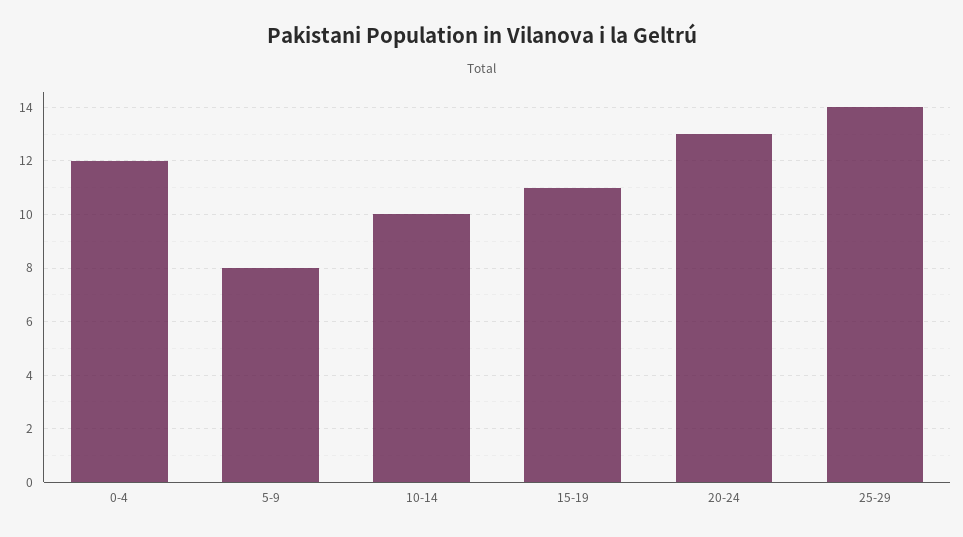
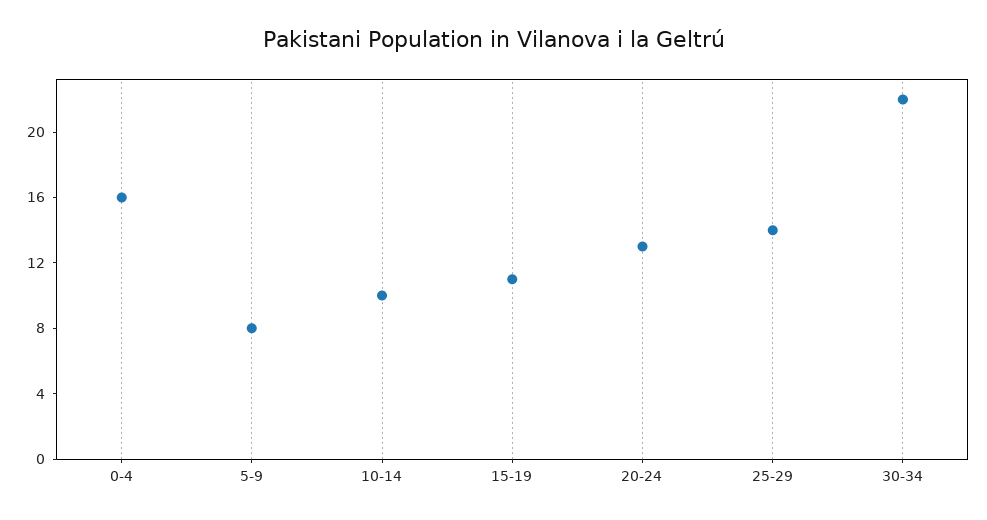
0-4: 12 -> 16
30-34: none -> 22

